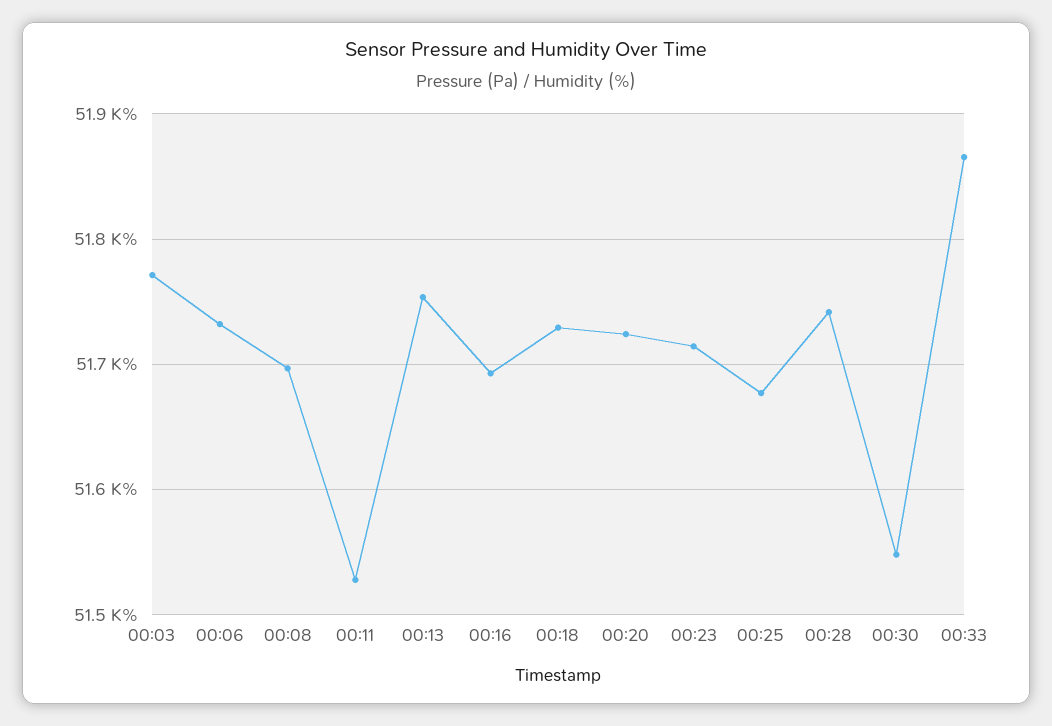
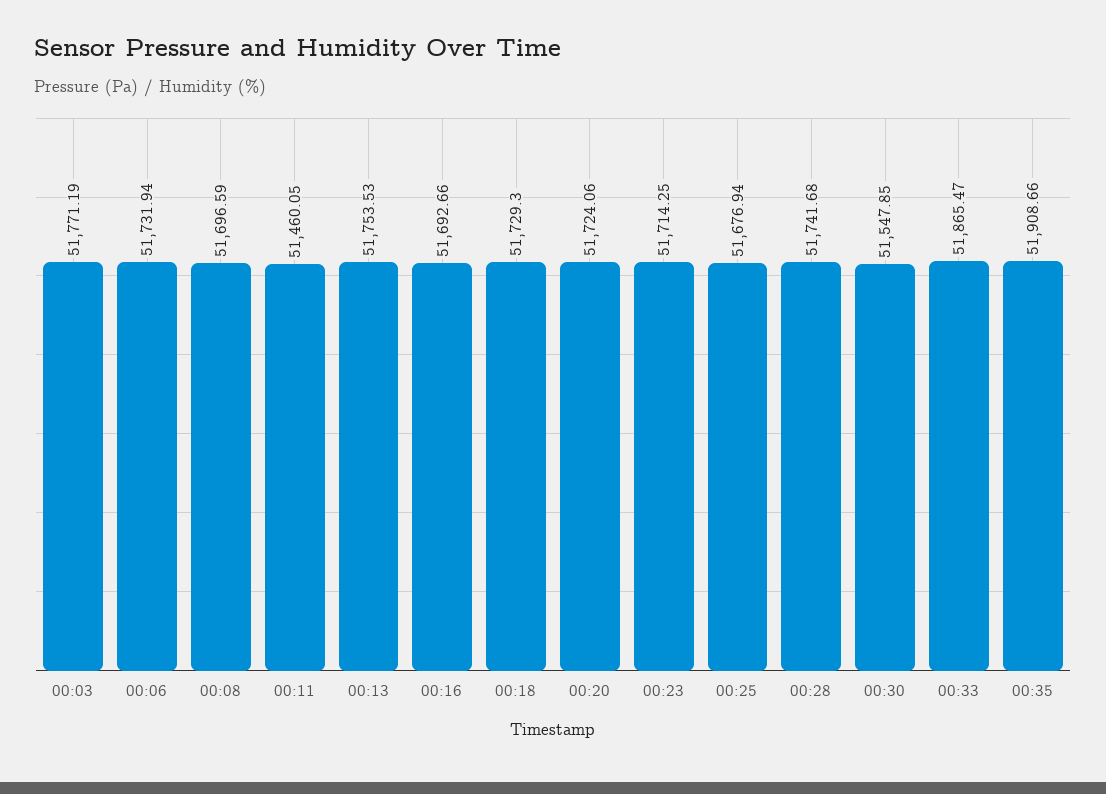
00:11: 51530 -> 51460.05
00:35: none -> 51908.66

